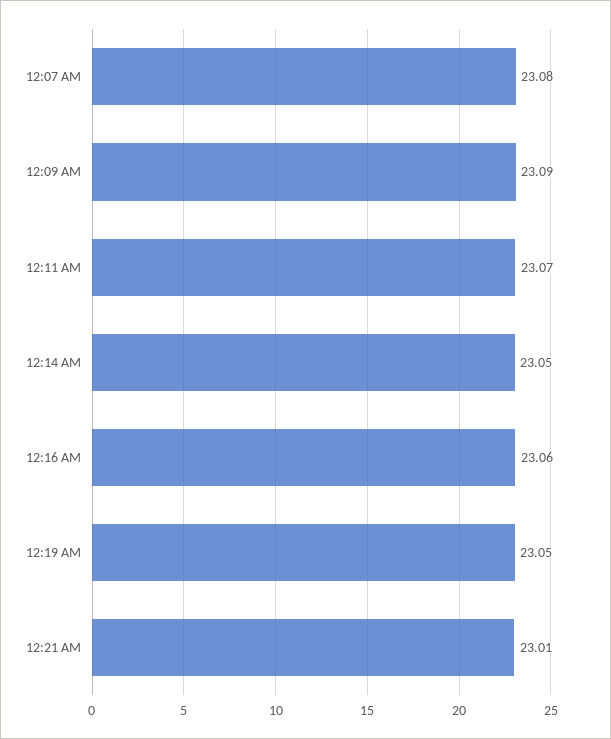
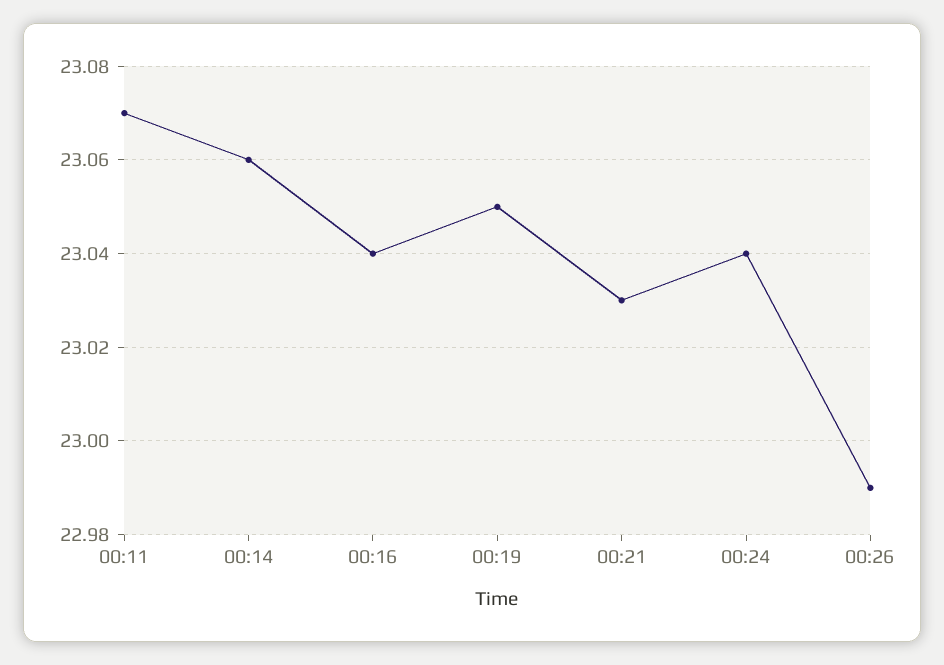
12:07 AM: 23.08 -> none
12:09 AM: 23.09 -> none
12:14 AM: 23.05 -> 23.06
12:16 AM: 23.06 -> 23.04
12:21 AM: 23.01 -> 23.03
00:24: none -> 23.04
00:26: none -> 22.99

